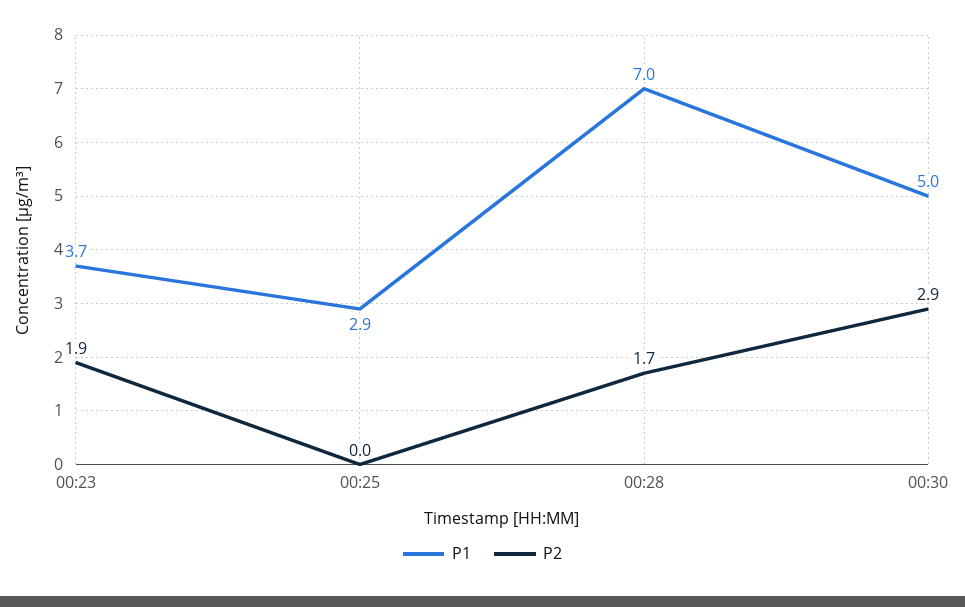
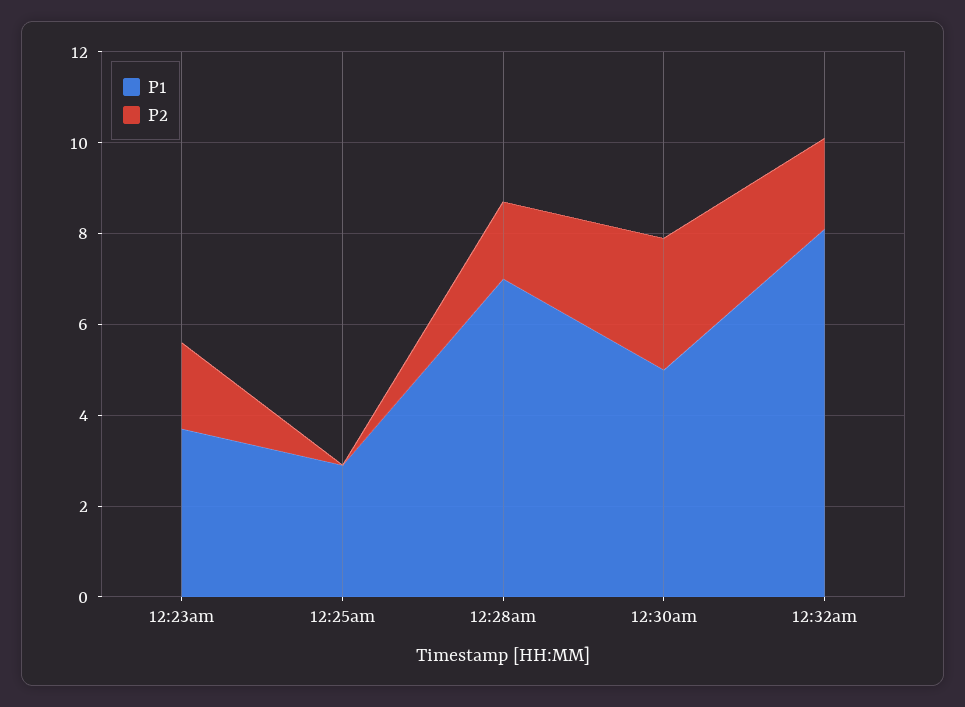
P1, 12:32am: none -> 8
P2, 12:32am: none -> 2

